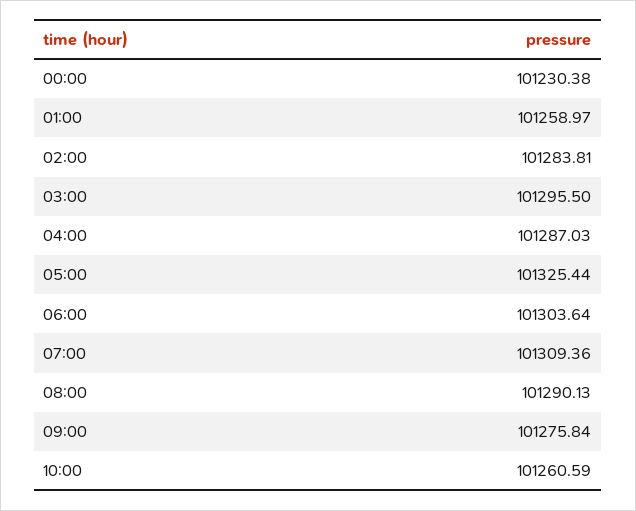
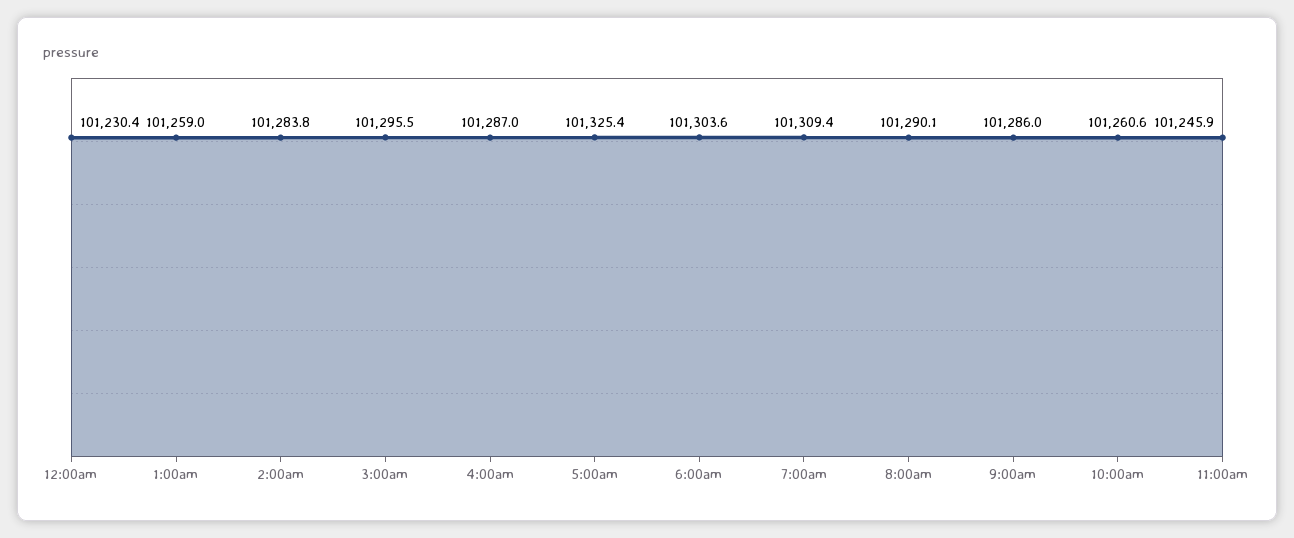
09:00: 101275.84 -> 101286
11:00am: none -> 101245.9

